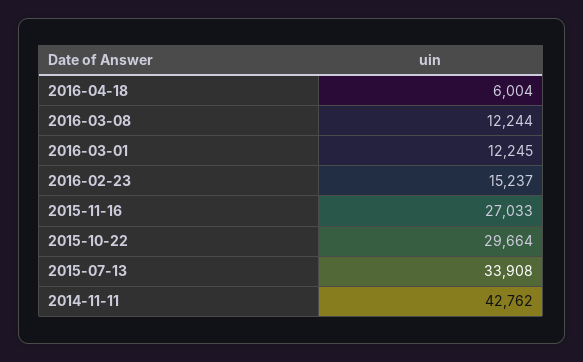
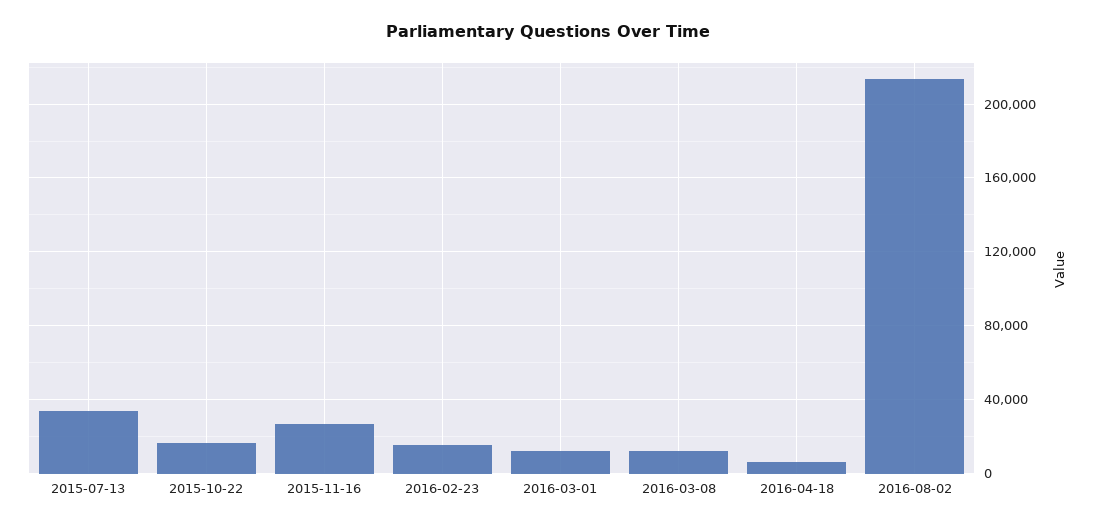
2015-10-22: 29664 -> 15000
2014-11-11: 42762 -> none
2016-08-02: none -> 215000

